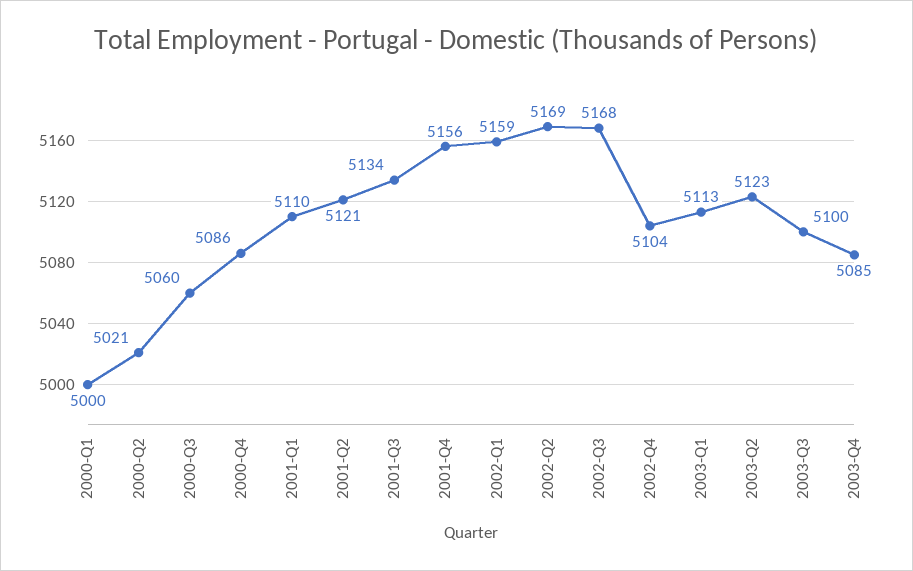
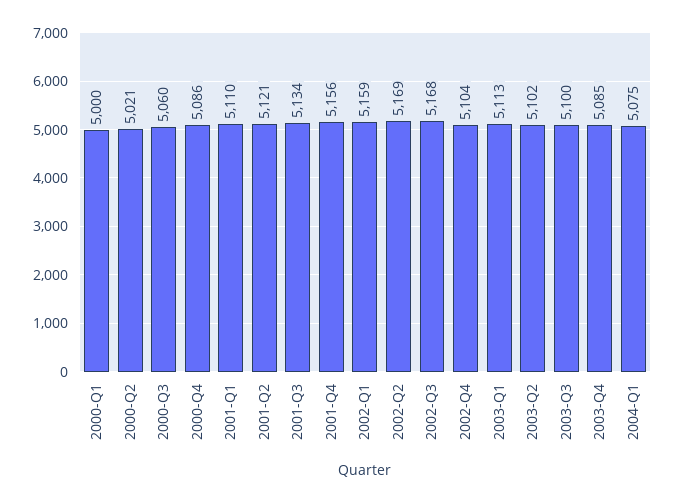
2003-Q2: 5123 -> 5102
2004-Q1: none -> 5075

